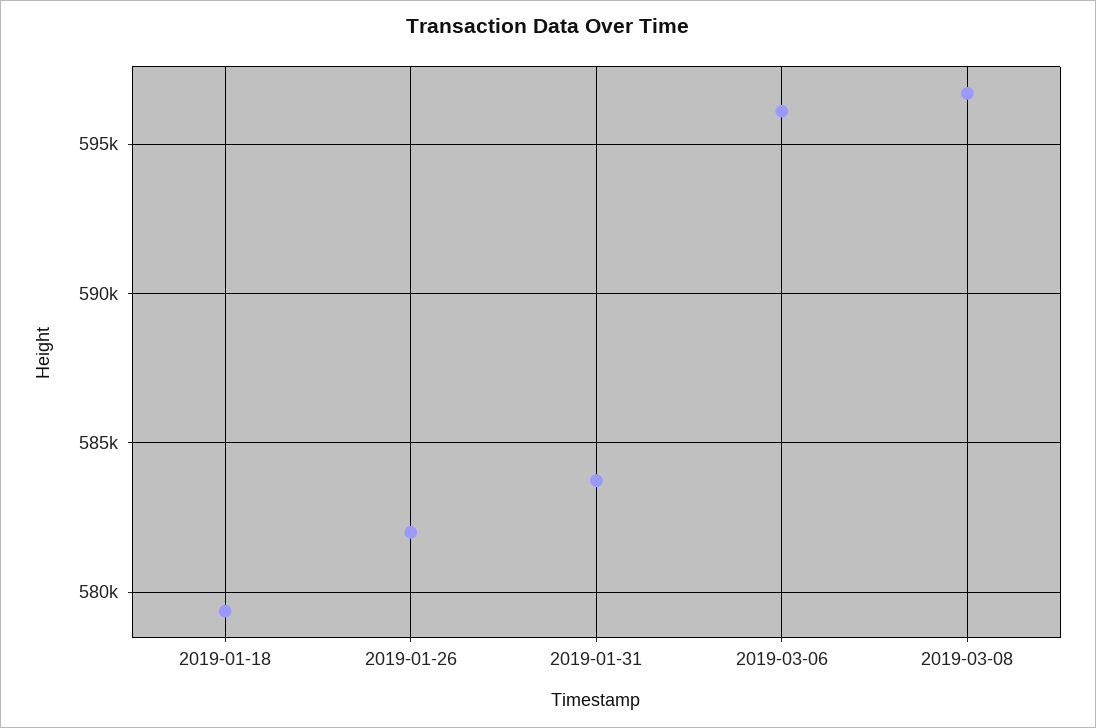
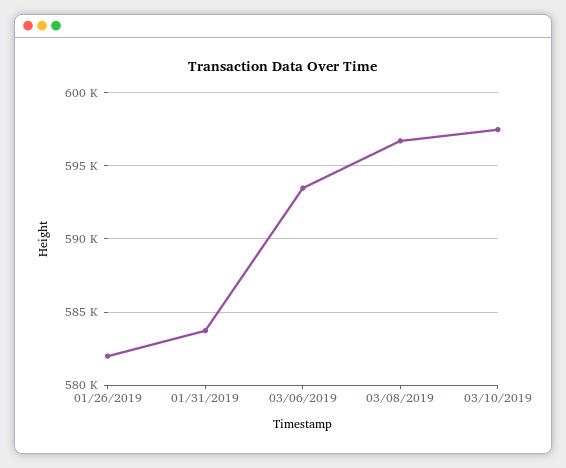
2019-01-18: 579500 -> none
2019-03-06: 596000 -> 593500
03/10/2019: none -> 597500

